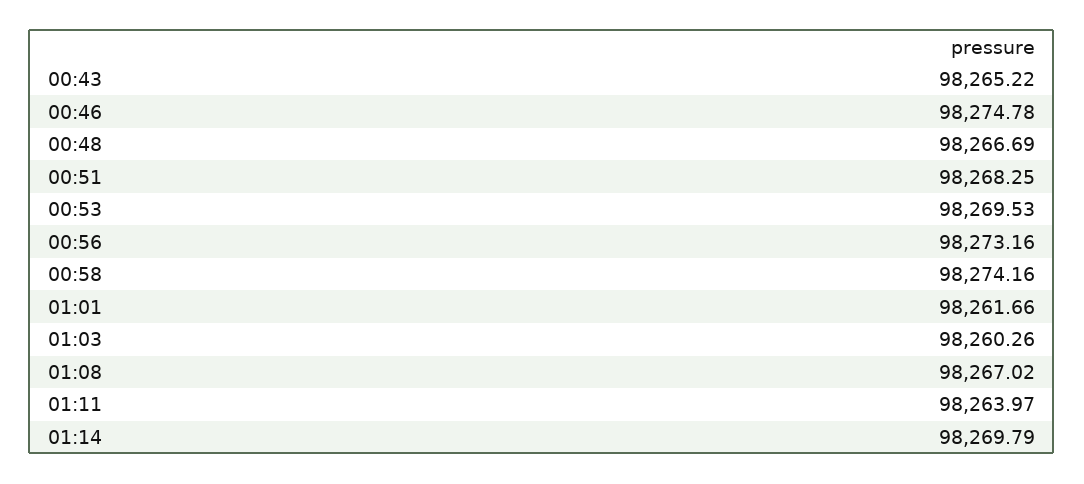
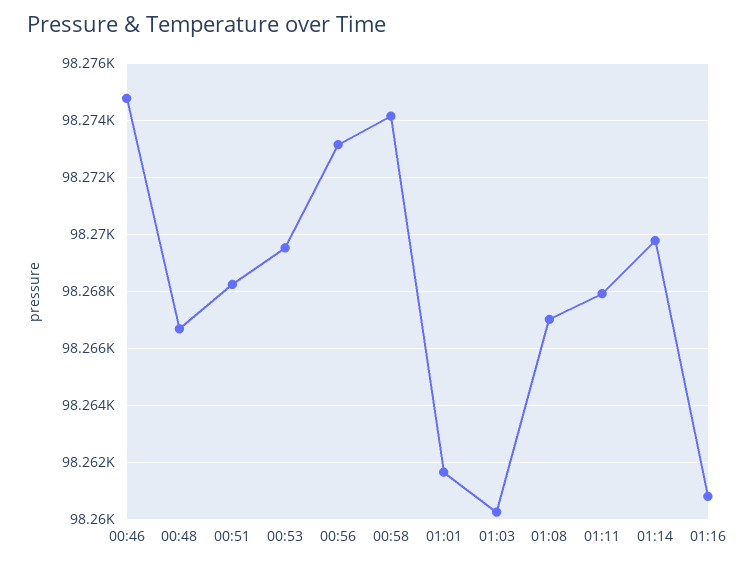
00:43: 98265.22 -> none
01:11: 98263.97 -> 98268
01:16: none -> 98260.75

